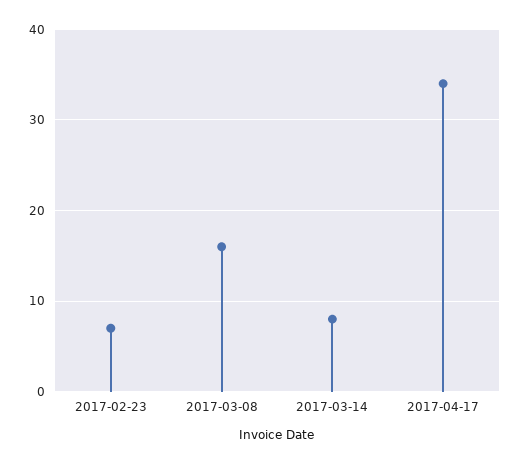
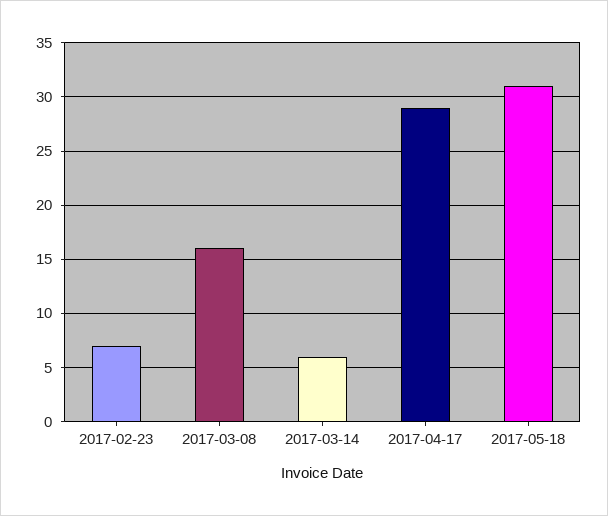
2017-03-14: 8 -> 6
2017-04-17: 34 -> 29
2017-05-18: none -> 31

